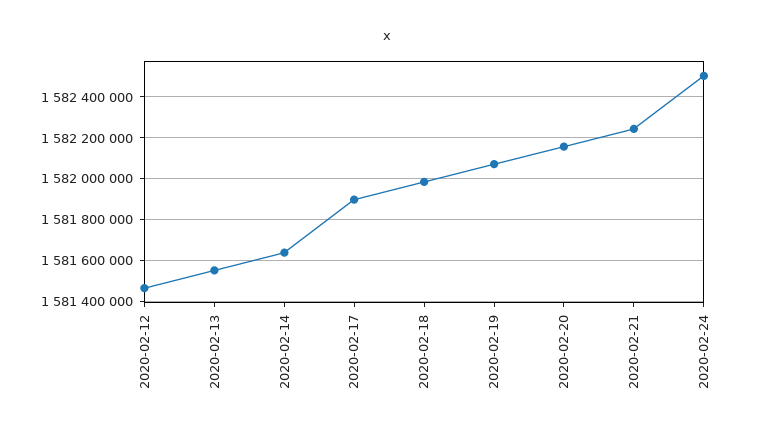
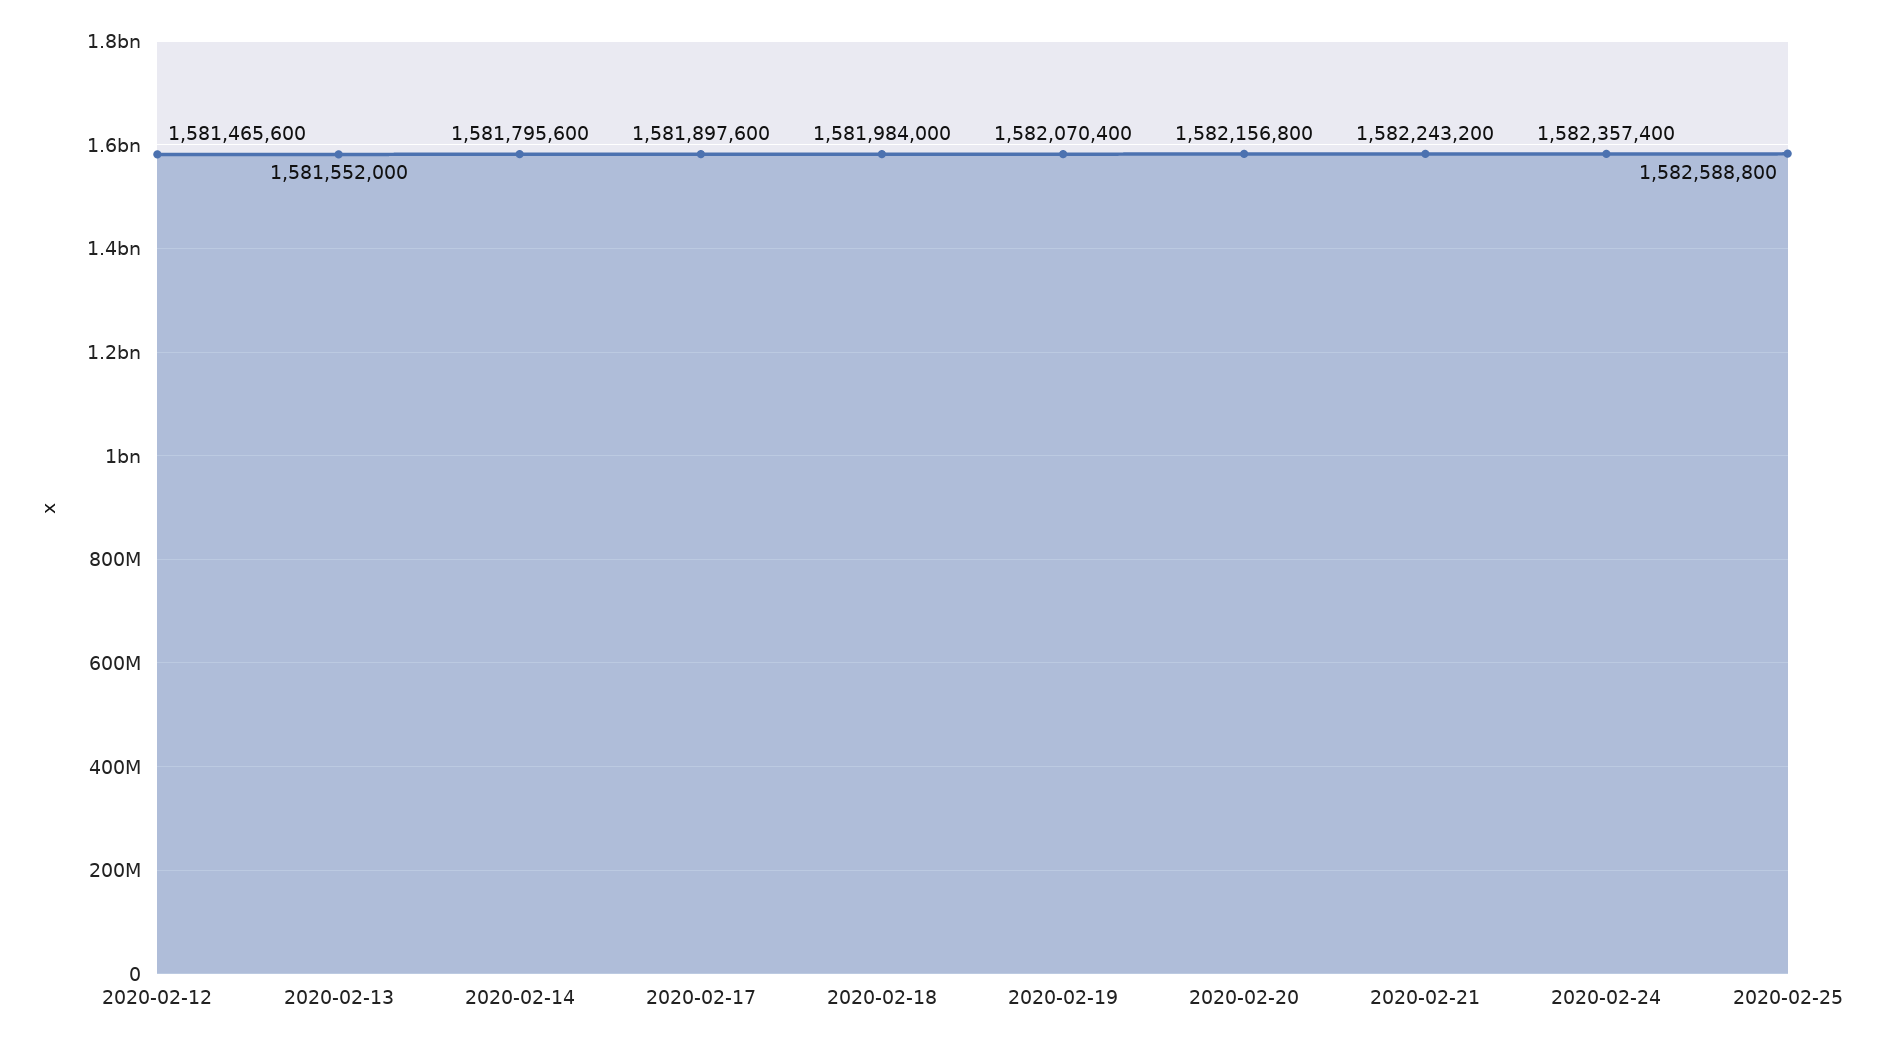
2020-02-14: 1581650000 -> 1581795600
2020-02-24: 1582500000 -> 1582357400
2020-02-25: none -> 1582588800

